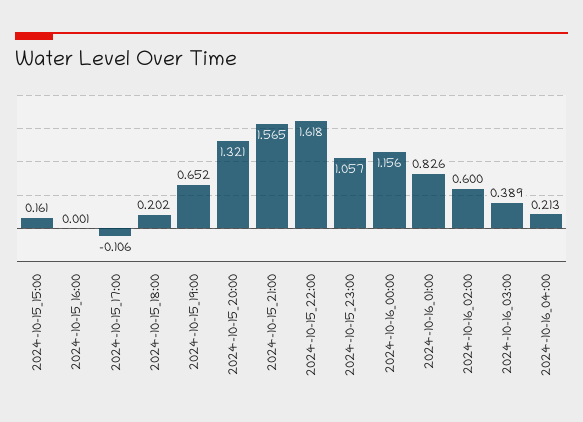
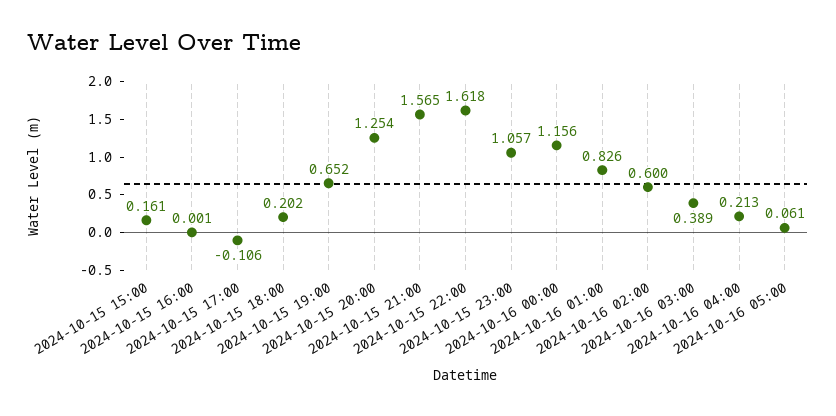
2024-10-15_20:00: 1.321 -> 1.254
2024-10-16 05:00: none -> 0.061

